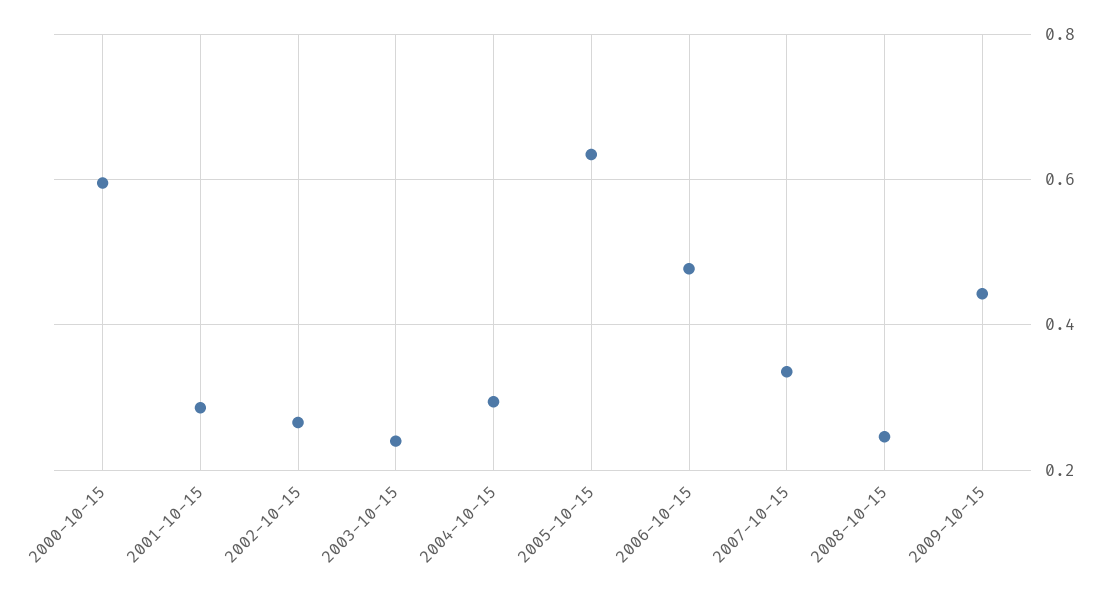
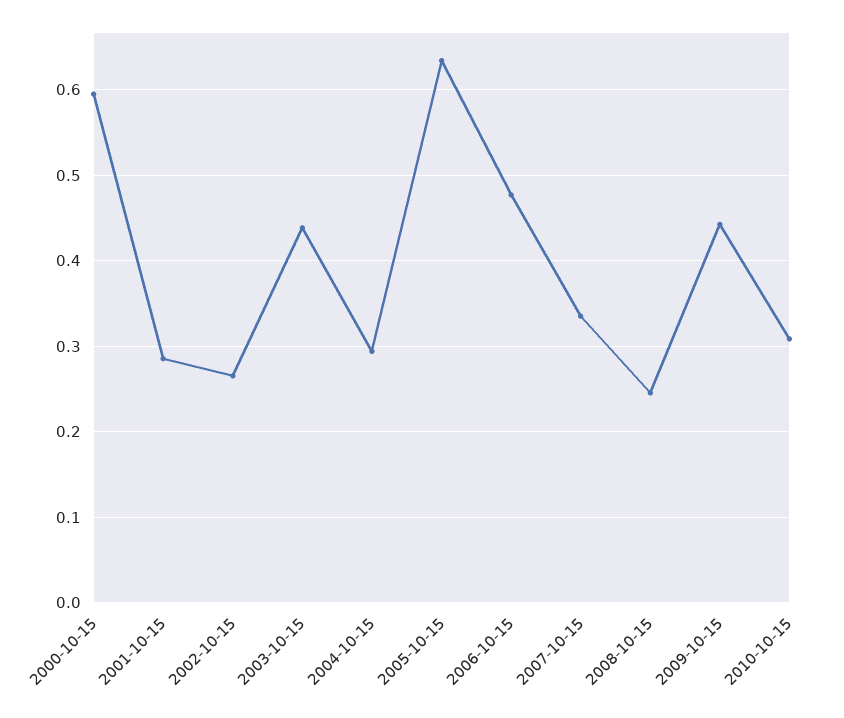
2003-10-15: 0.24 -> 0.44
2010-10-15: none -> 0.31

